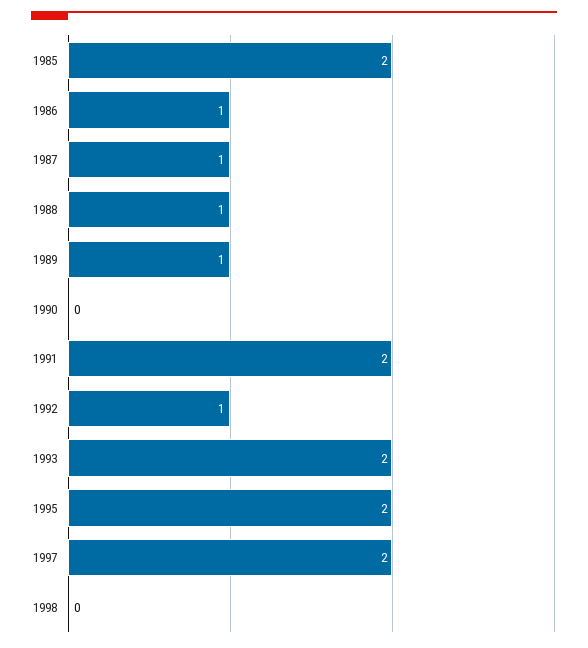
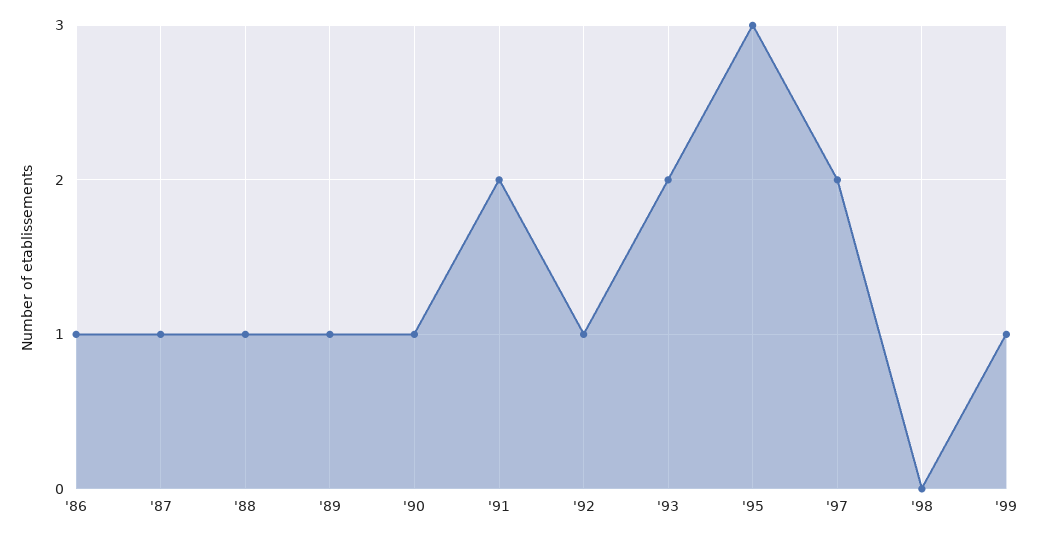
1985: 2 -> none
1990: 0 -> 1
1995: 2 -> 3
'99: none -> 1

